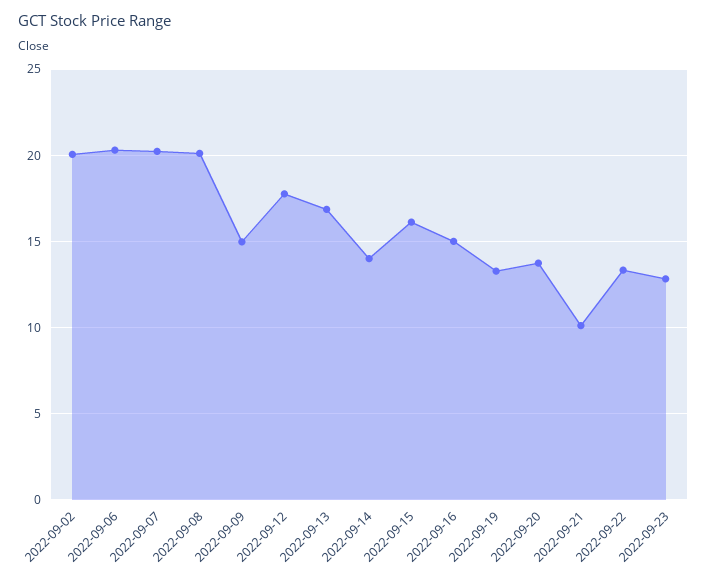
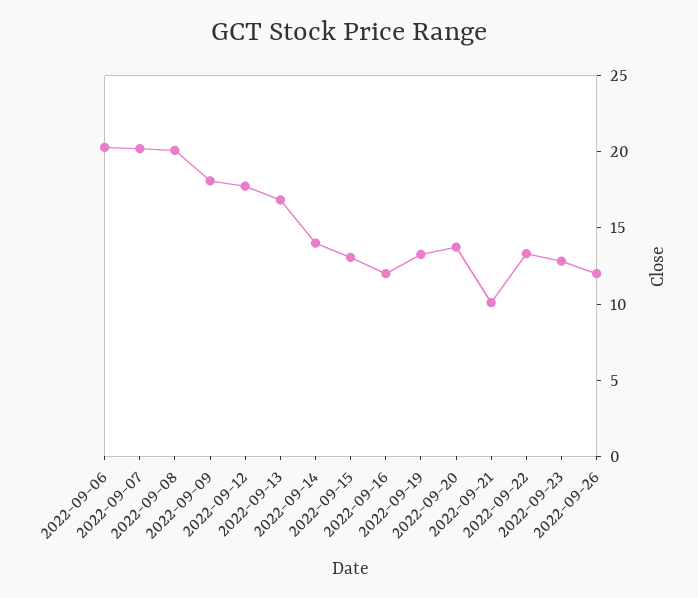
2022-09-02: 20 -> none
2022-09-09: 15 -> 18
2022-09-15: 16 -> 13
2022-09-16: 15 -> 12
2022-09-26: none -> 12

